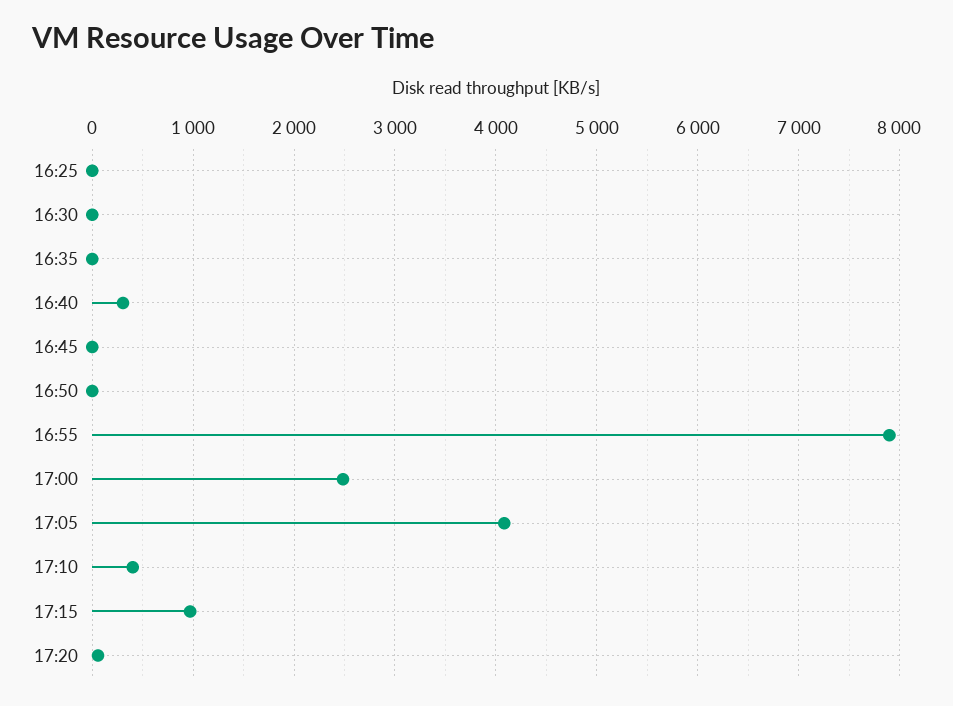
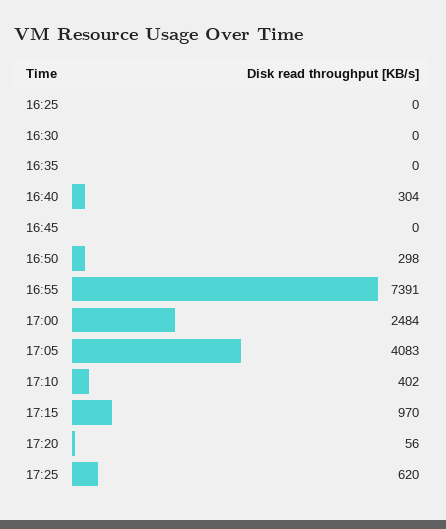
16:50: 0 -> 298
16:55: 7900 -> 7391
17:25: none -> 620

